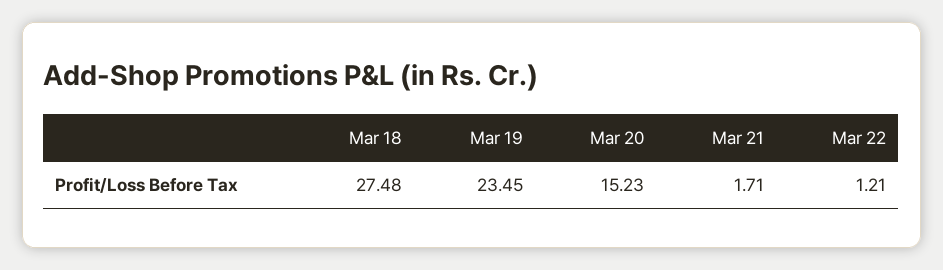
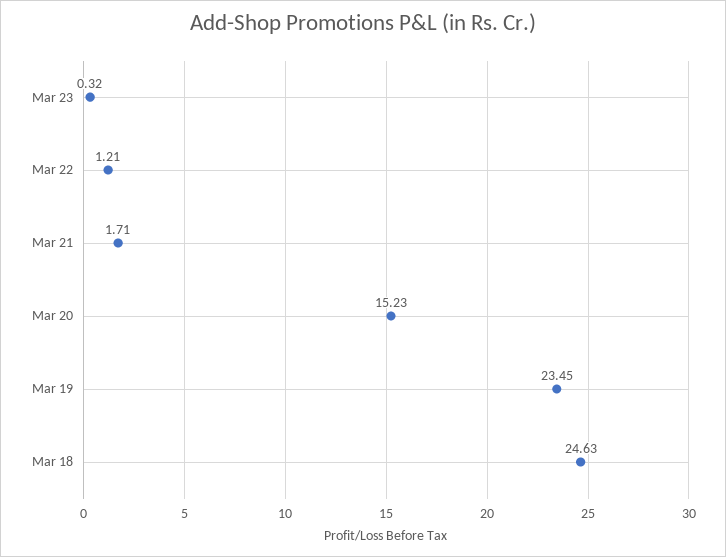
Mar 18: 27.48 -> 24.63
Mar 23: none -> 0.32

